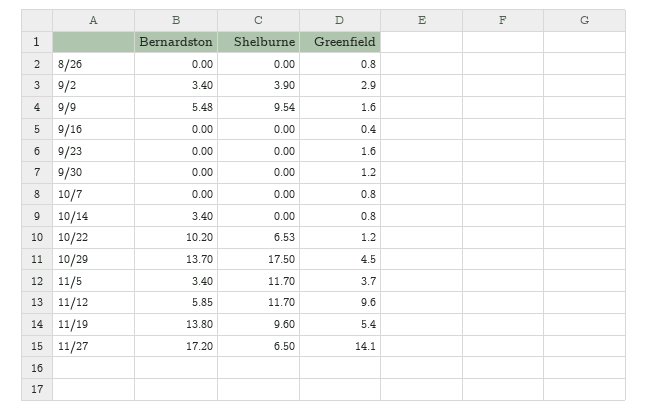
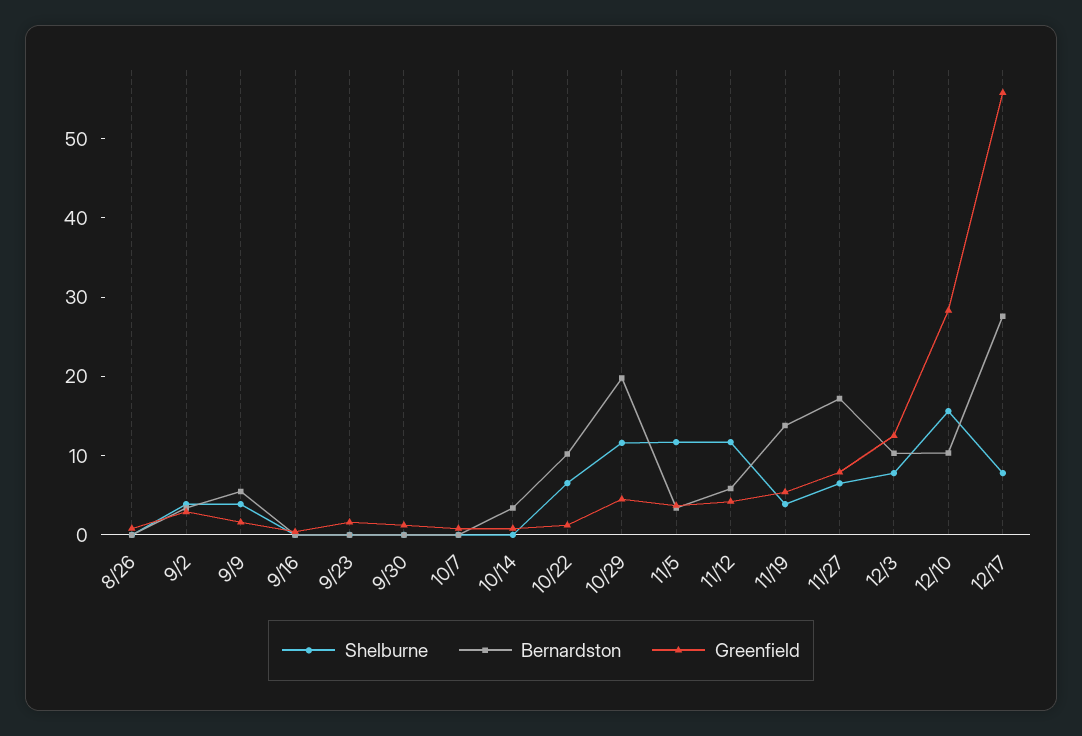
Shelburne, 9/9: 9.54 -> 4
Bernardston, 10/29: 13.7 -> 20
Shelburne, 10/29: 17.5 -> 12
Greenfield, 11/12: 9.6 -> 4
Shelburne, 11/19: 9.6 -> 4
Greenfield, 11/27: 14.1 -> 8
Shelburne, 12/3: none -> 8
Bernardston, 12/3: none -> 10
Greenfield, 12/3: none -> 12
Shelburne, 12/10: none -> 16
Bernardston, 12/10: none -> 10
Greenfield, 12/10: none -> 28
Shelburne, 12/17: none -> 8
Bernardston, 12/17: none -> 28
Greenfield, 12/17: none -> 56

